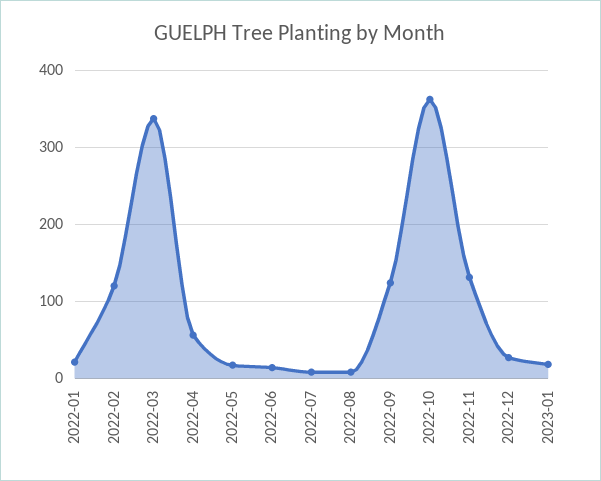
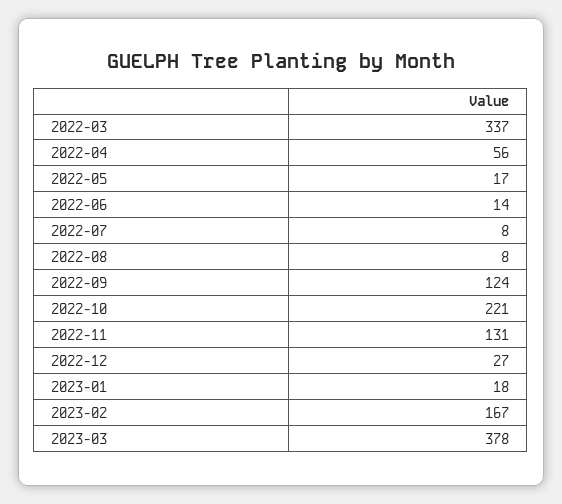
2022-01: 20 -> none
2022-02: 120 -> none
2022-10: 360 -> 221
2023-02: none -> 167
2023-03: none -> 378

